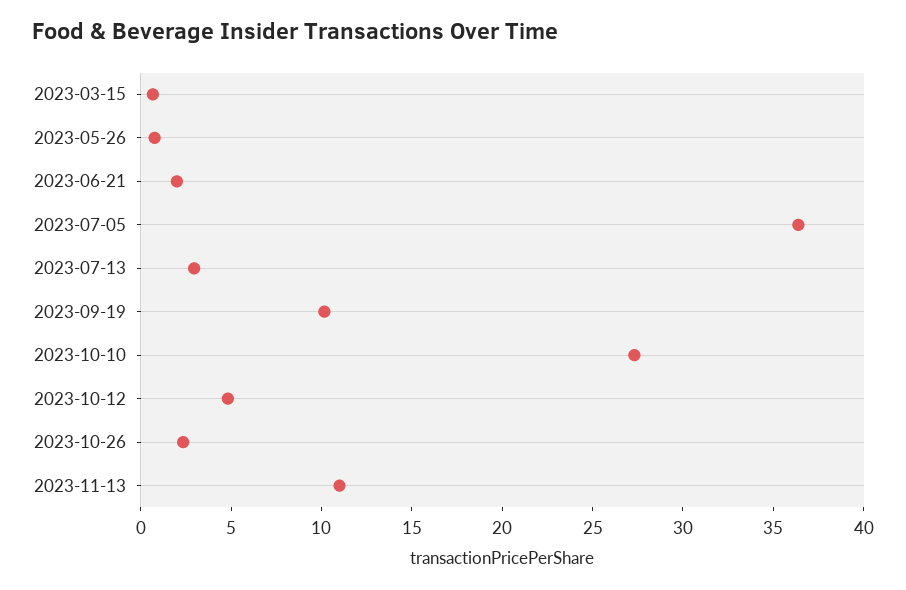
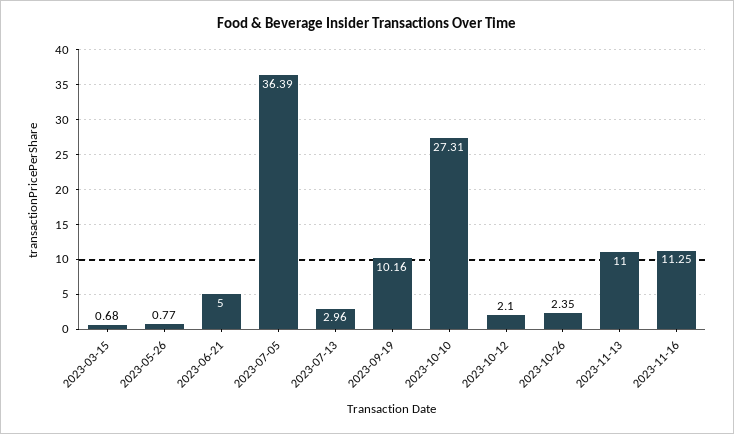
2023-06-21: 2 -> 5
2023-10-12: 5 -> 2.1
2023-11-16: none -> 11.25

